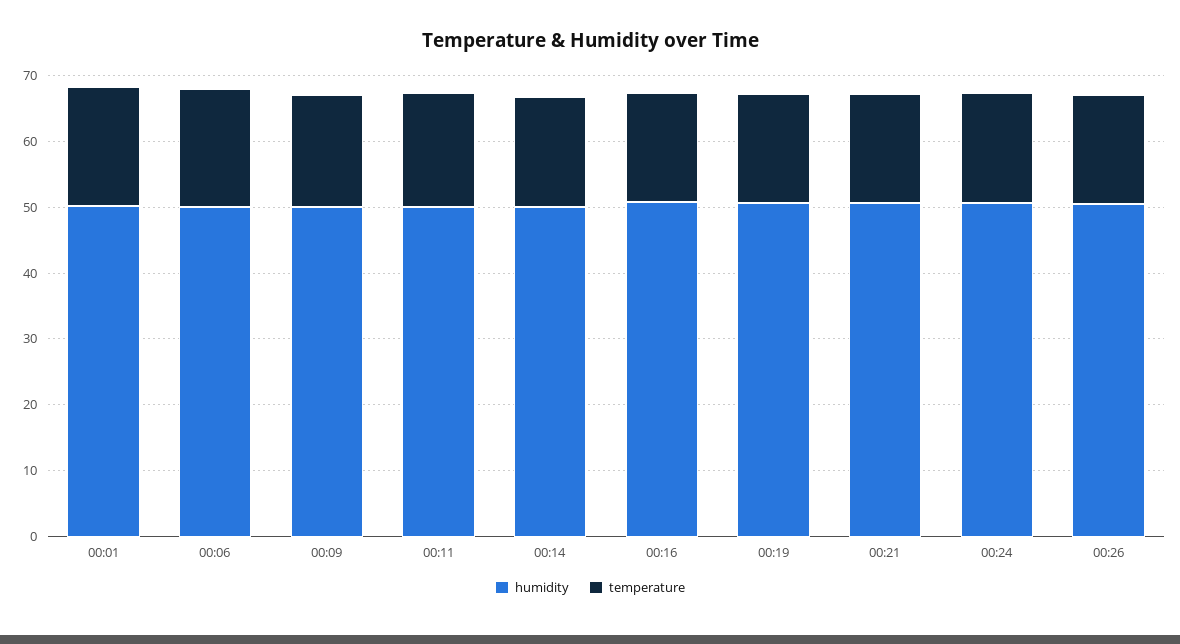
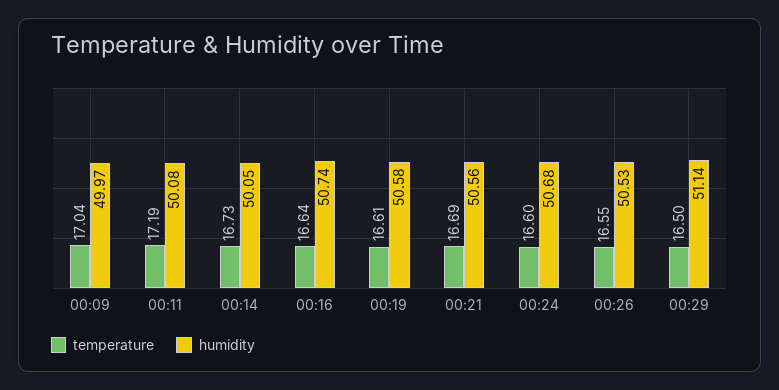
humidity, 00:01: 50 -> none
temperature, 00:01: 18 -> none
humidity, 00:06: 50 -> none
temperature, 00:06: 18 -> none
temperature, 00:29: none -> 16.5
humidity, 00:29: none -> 51.14

